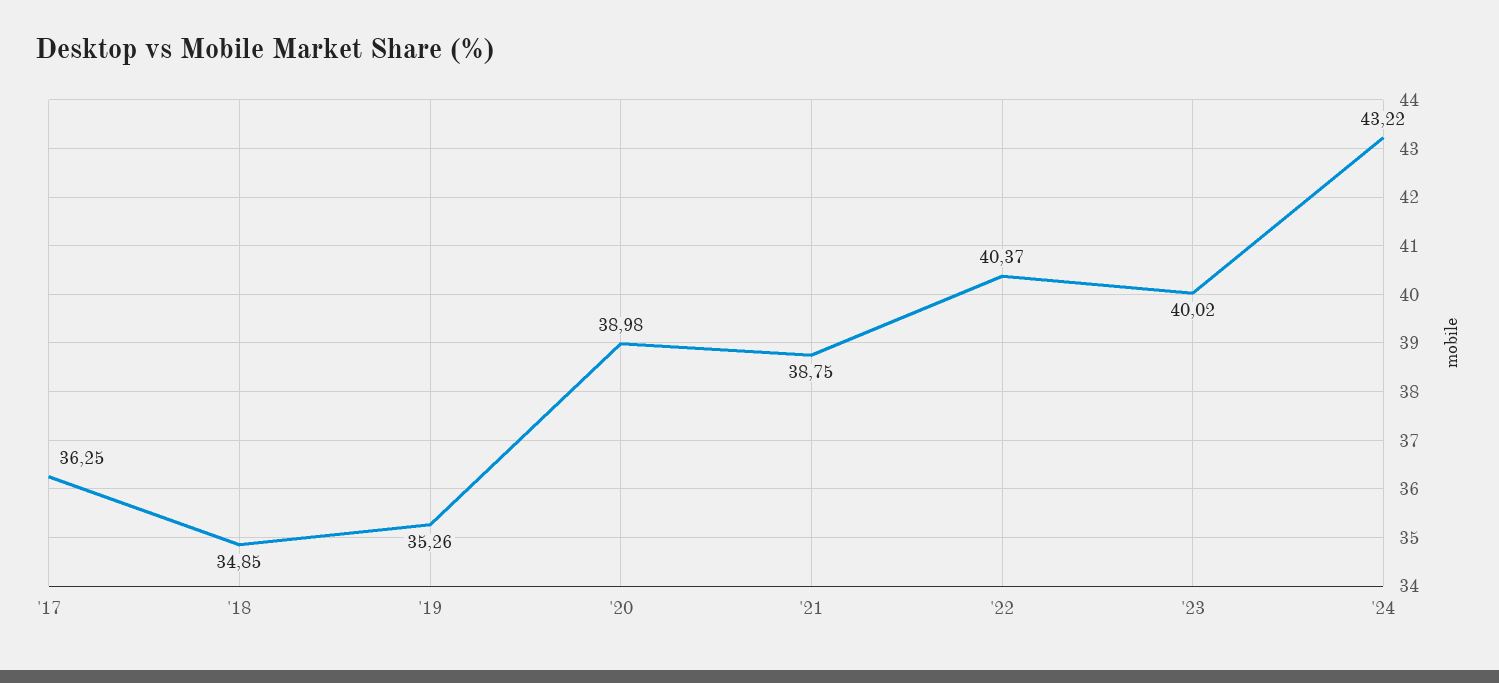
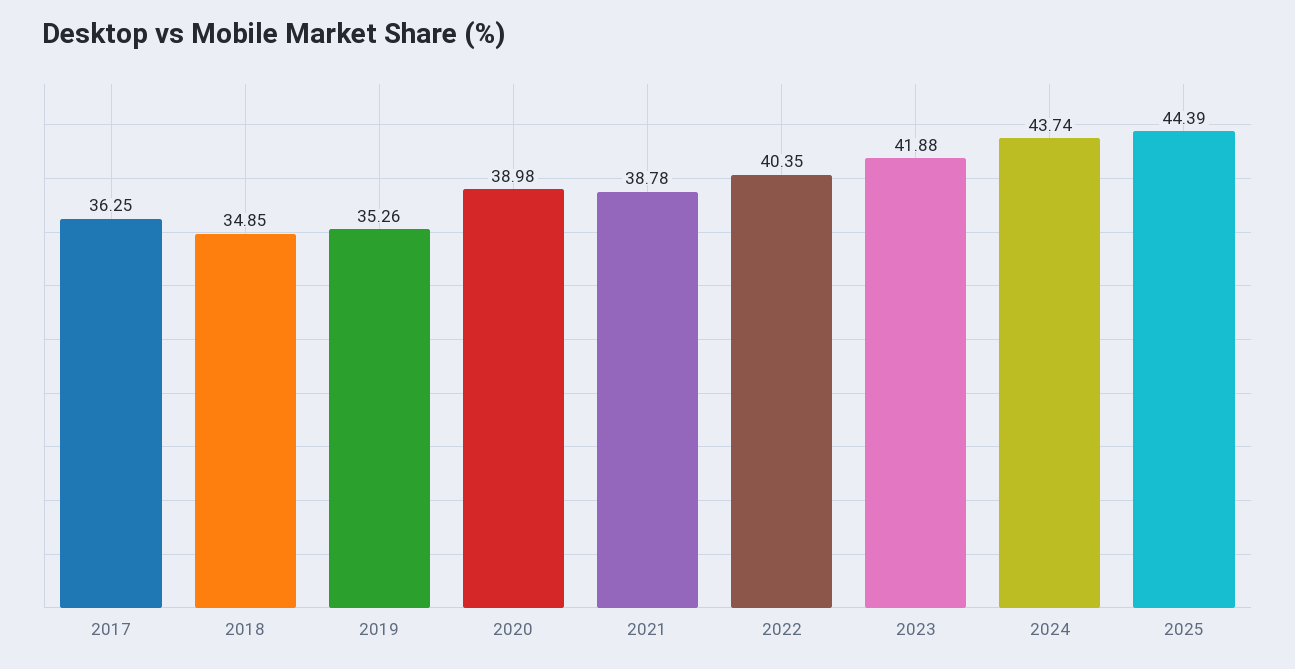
'21: 38.75 -> 38.78
'22: 40.37 -> 40.35
'23: 40.02 -> 41.88
'24: 43.22 -> 43.74
2025: none -> 44.39

